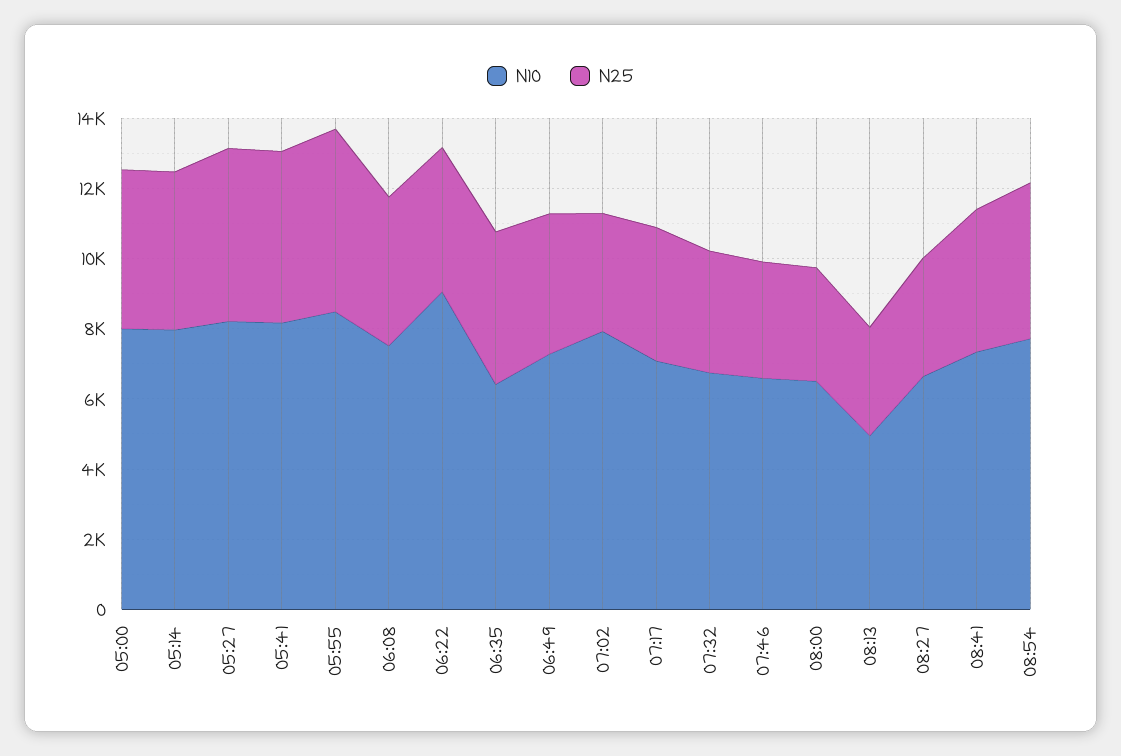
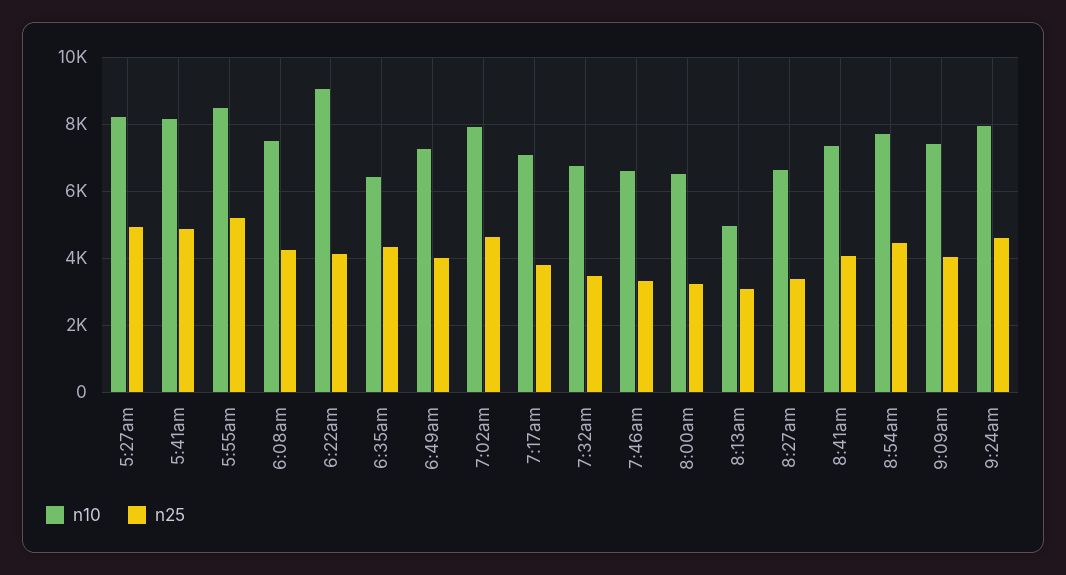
N10, 05:00: 8000 -> none
N25, 05:00: 4500 -> none
N10, 05:14: 8000 -> none
N25, 05:14: 4500 -> none
N25, 07:02: 3500 -> 4600
N10, 9:09am: none -> 7400
N25, 9:09am: none -> 4000
N10, 9:24am: none -> 8000
N25, 9:24am: none -> 4600

